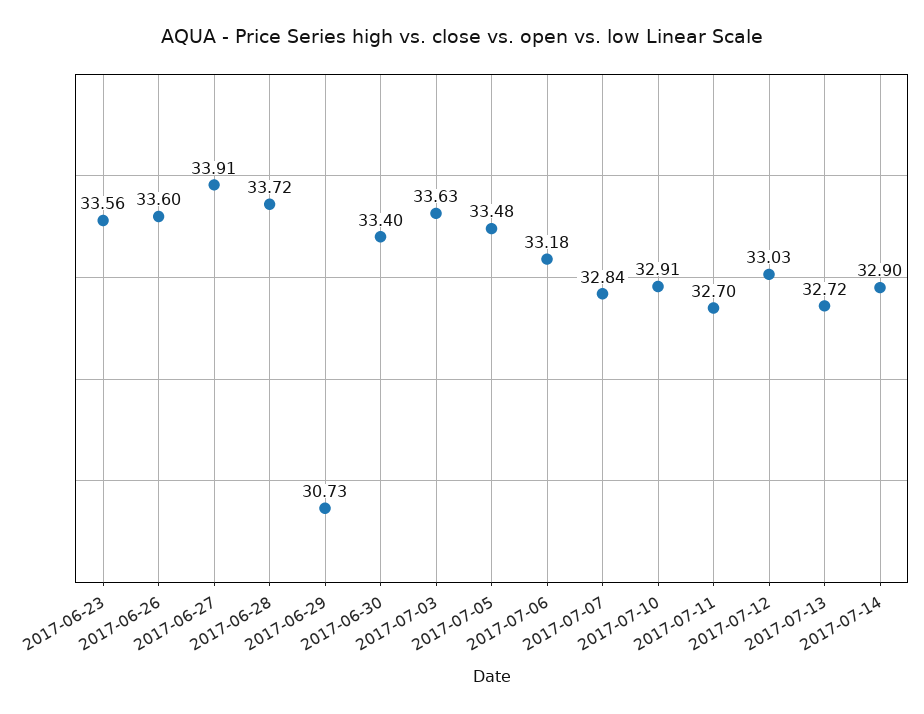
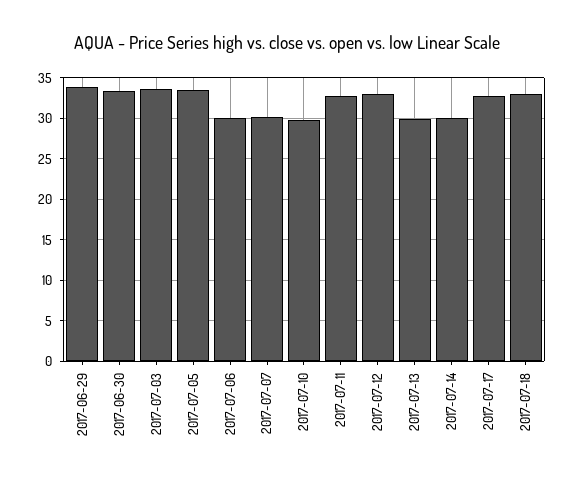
2017-06-23: 33.56 -> none
2017-06-26: 33.6 -> none
2017-06-27: 33.91 -> none
2017-06-28: 33.72 -> none
2017-06-29: 30.73 -> 34
2017-07-06: 33.18 -> 30
2017-07-07: 32.84 -> 30
2017-07-10: 32.91 -> 30
2017-07-13: 32.72 -> 30
2017-07-14: 32.9 -> 30
2017-07-17: none -> 33
2017-07-18: none -> 33

